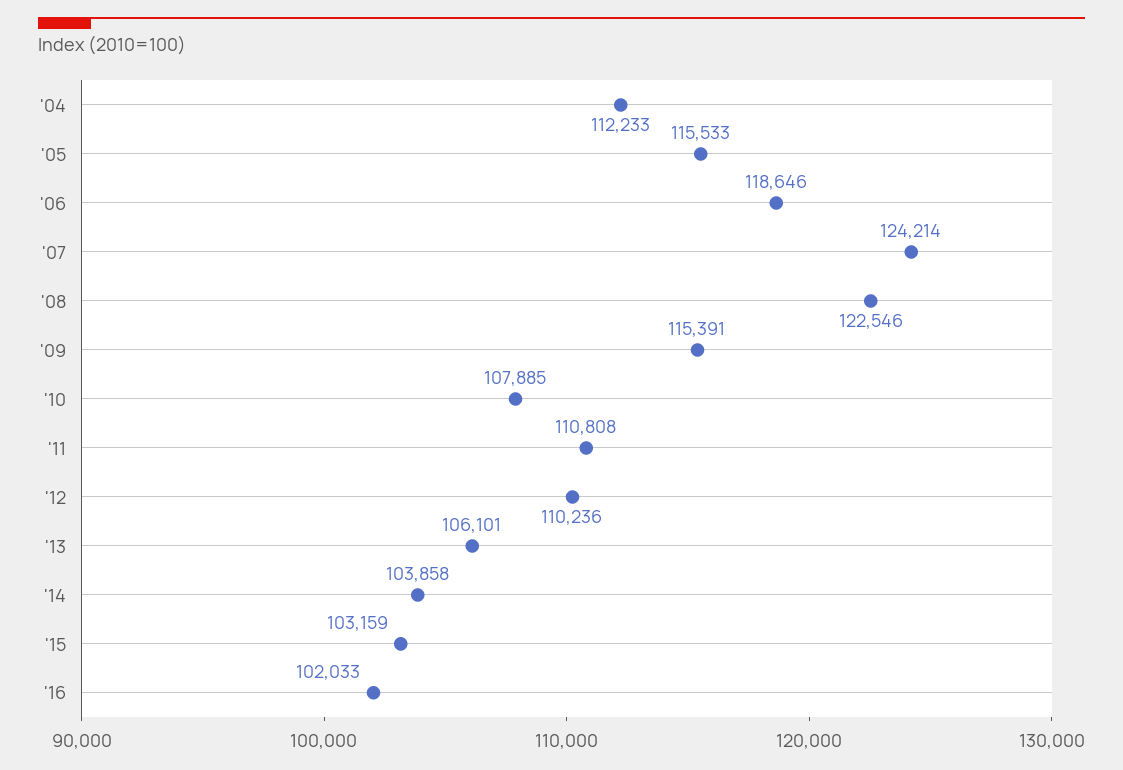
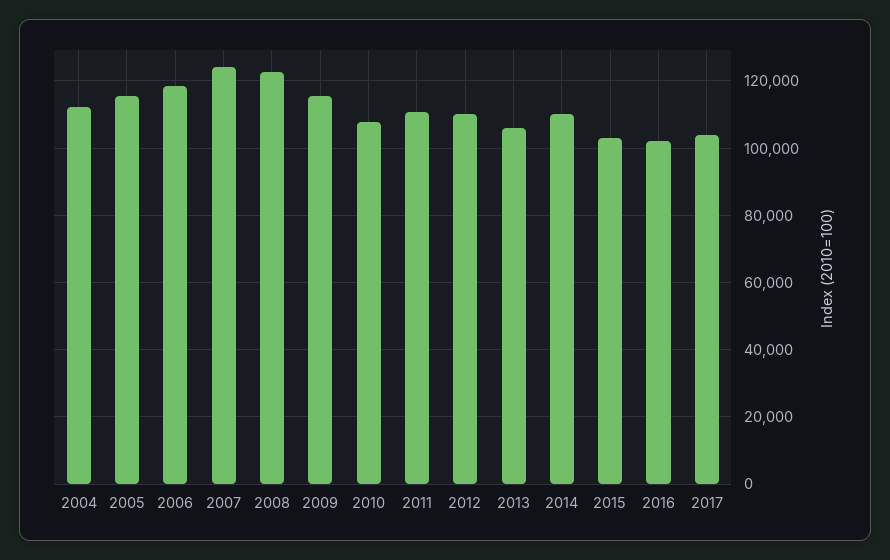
'14: 103858 -> 110000
2017: none -> 104000

